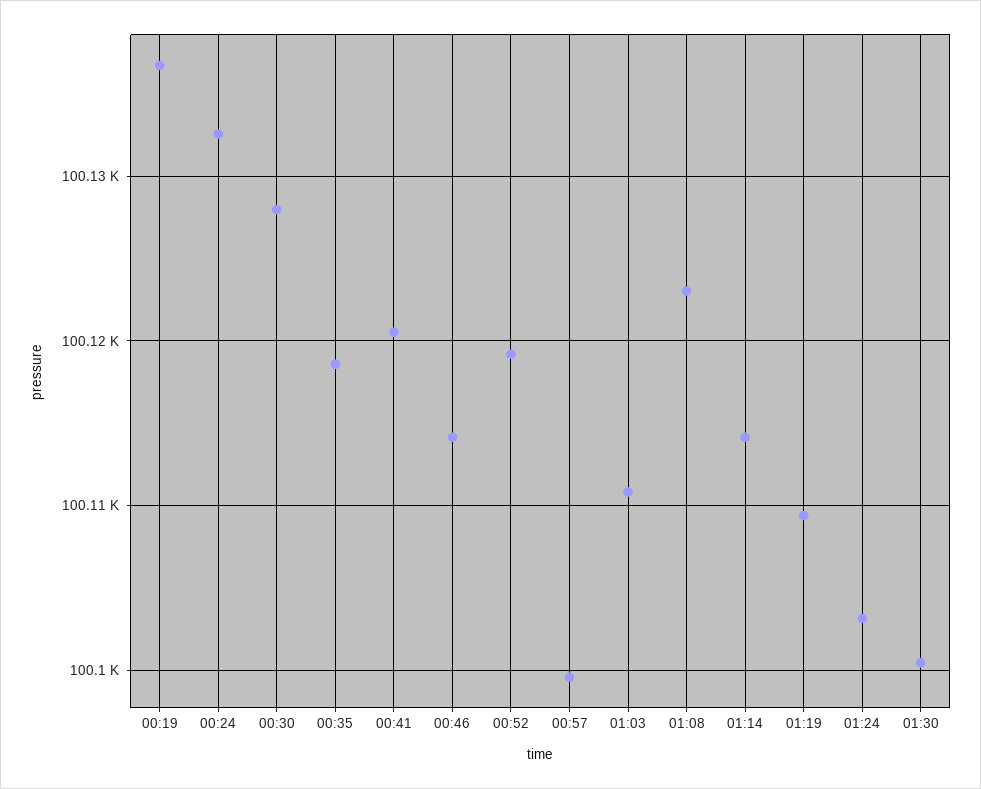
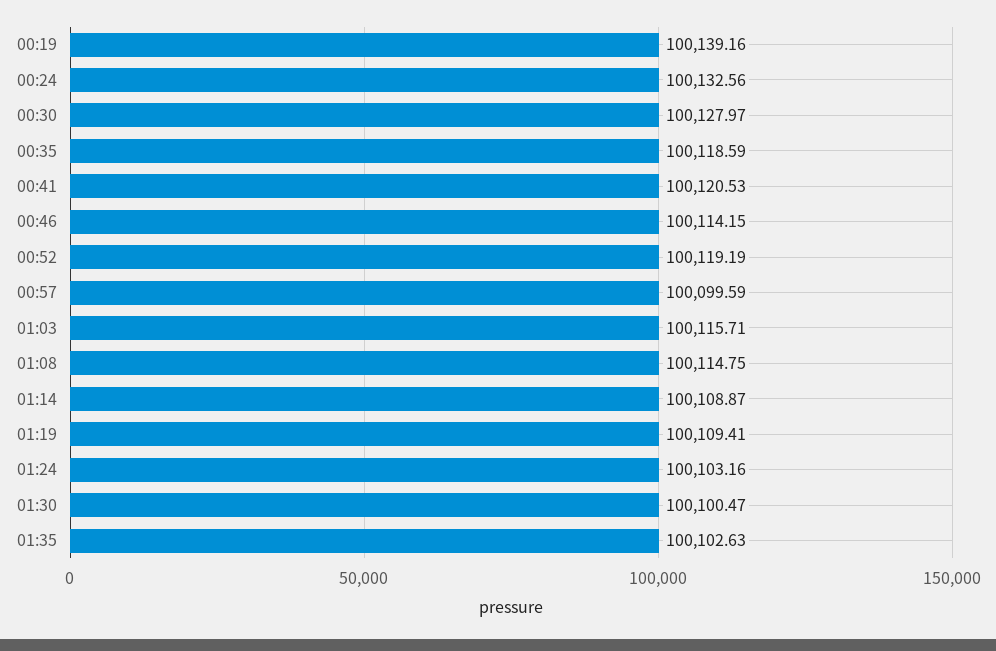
00:19: 100137 -> 100139.16
01:03: 100111 -> 100115.71
01:08: 100123 -> 100114.75
01:14: 100114 -> 100108.87
01:35: none -> 100102.63

